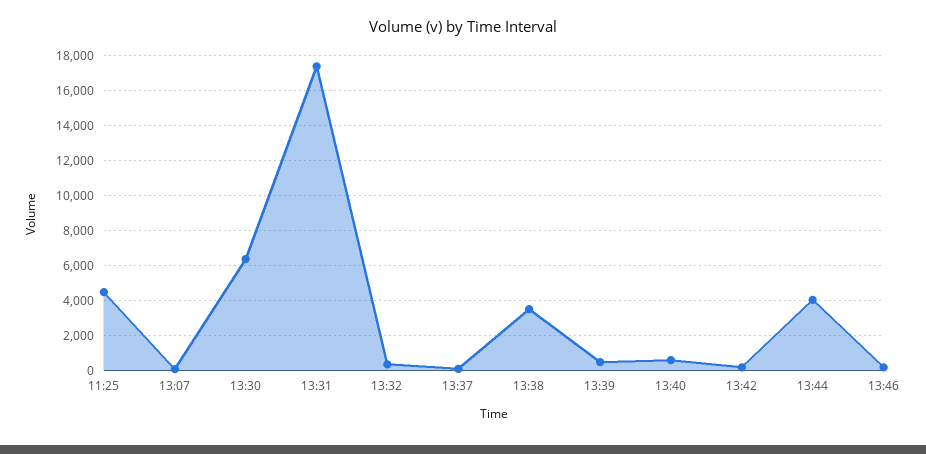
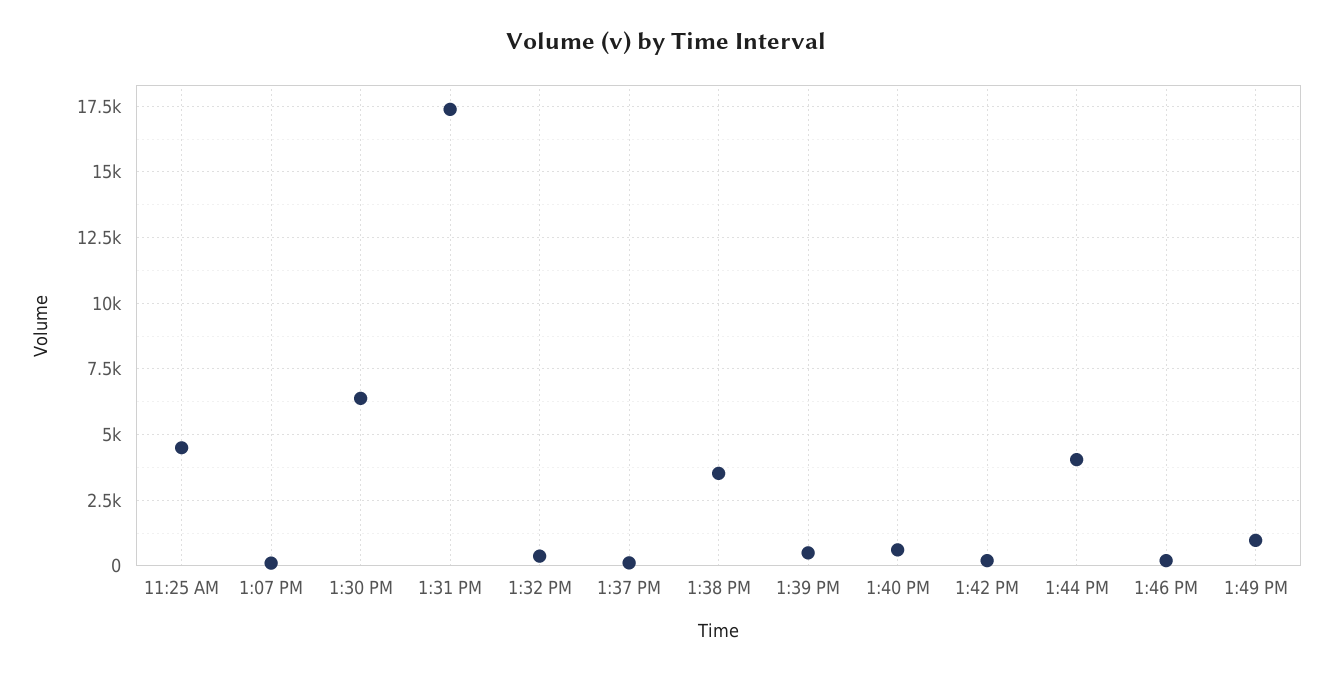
1:49 PM: none -> 1000

